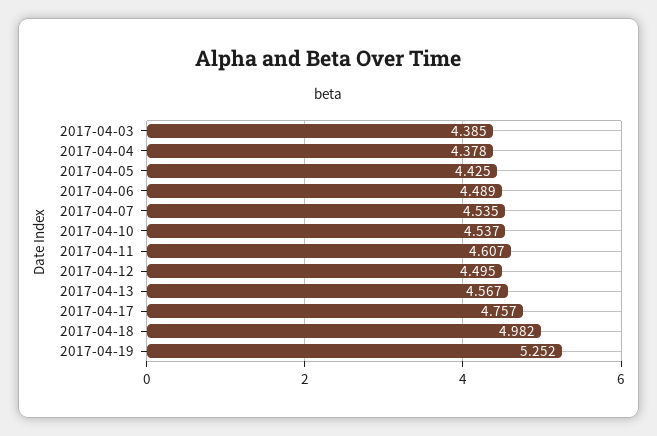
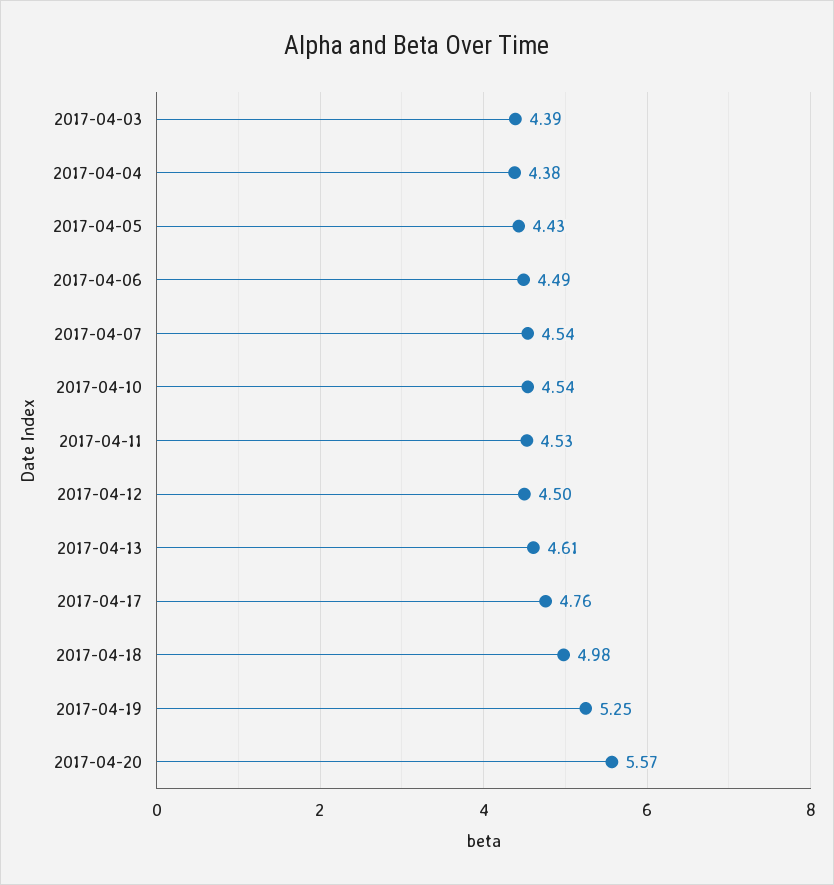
2017-04-11: 4.607 -> 4.53
2017-04-13: 4.567 -> 4.61
2017-04-20: none -> 5.57

